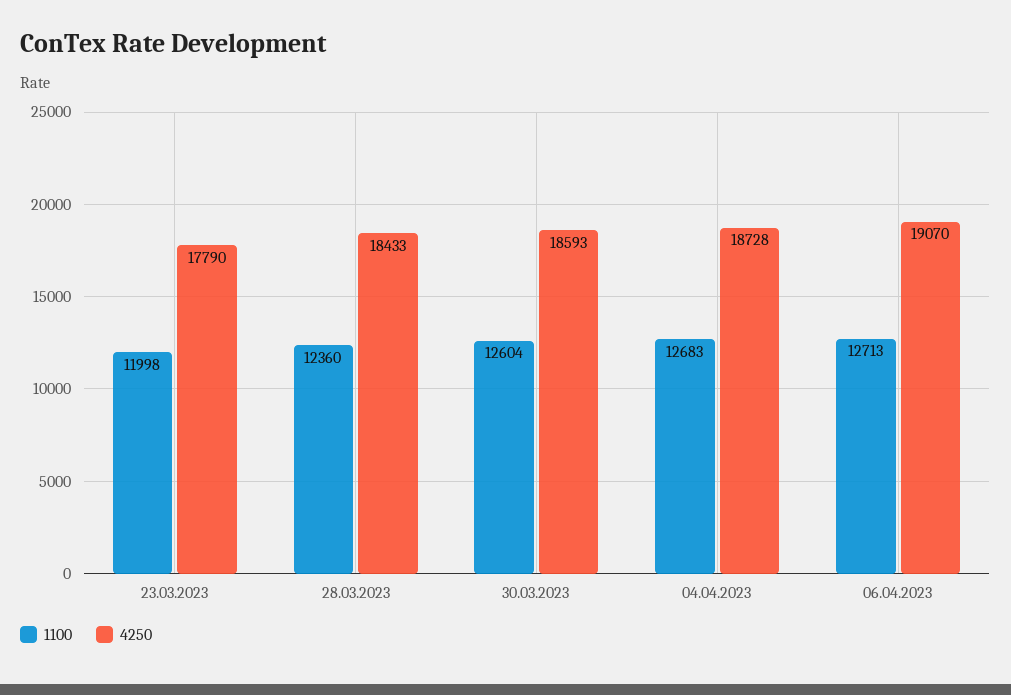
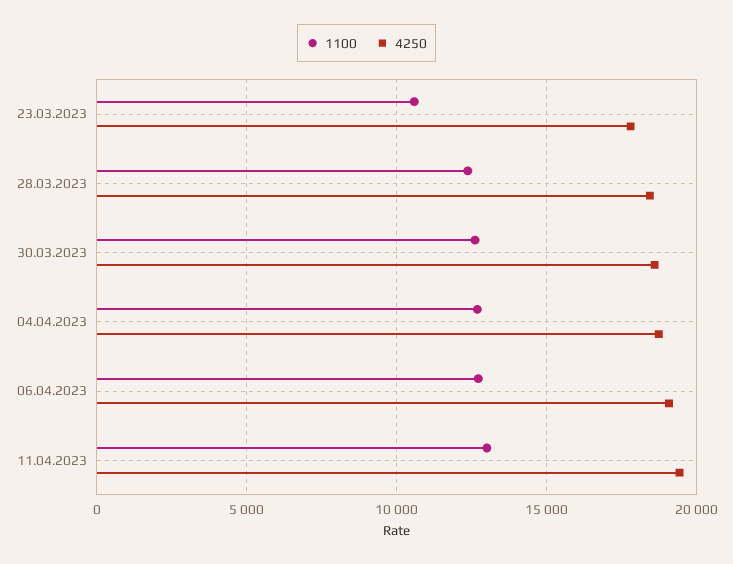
1100, 23.03.2023: 11998 -> 10500
1100, 11.04.2023: none -> 13000
4250, 11.04.2023: none -> 19500

